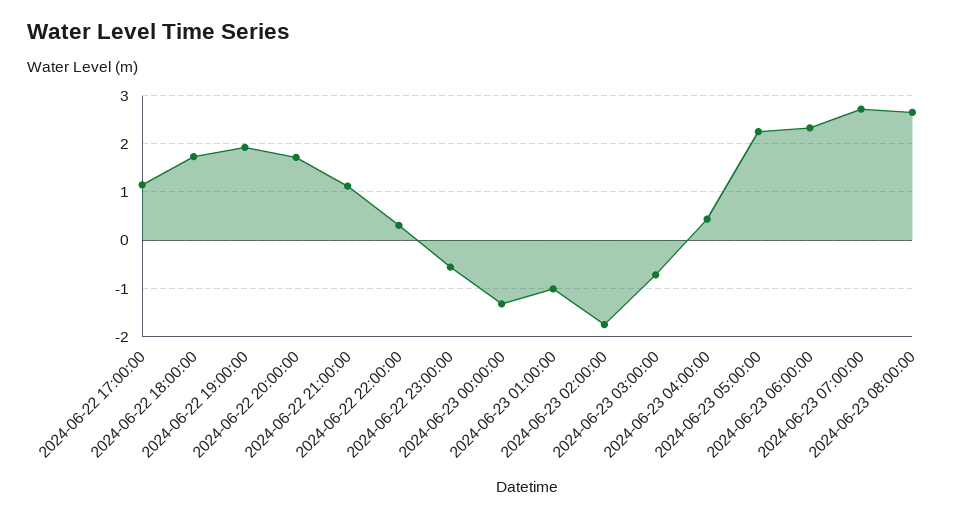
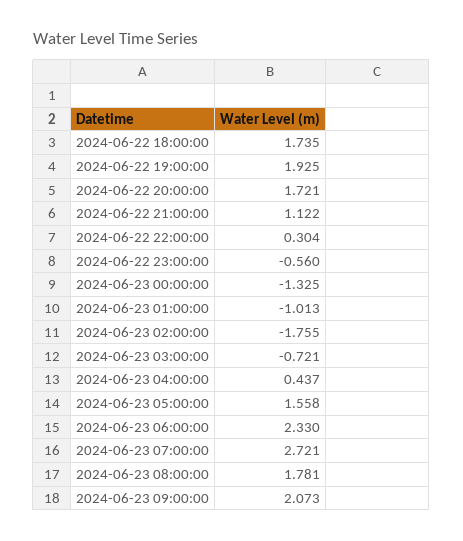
2024-06-22 17:00:00: 1.2 -> none
2024-06-23 05:00:00: 2.2 -> 1.558
2024-06-23 08:00:00: 2.6 -> 1.781
2024-06-23 09:00:00: none -> 2.073

